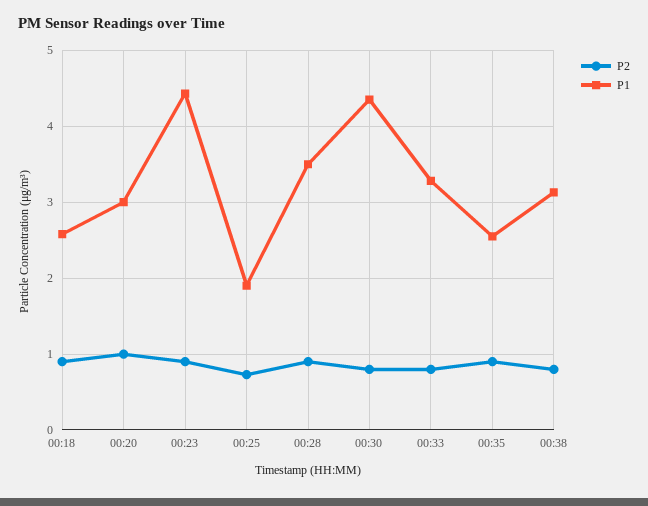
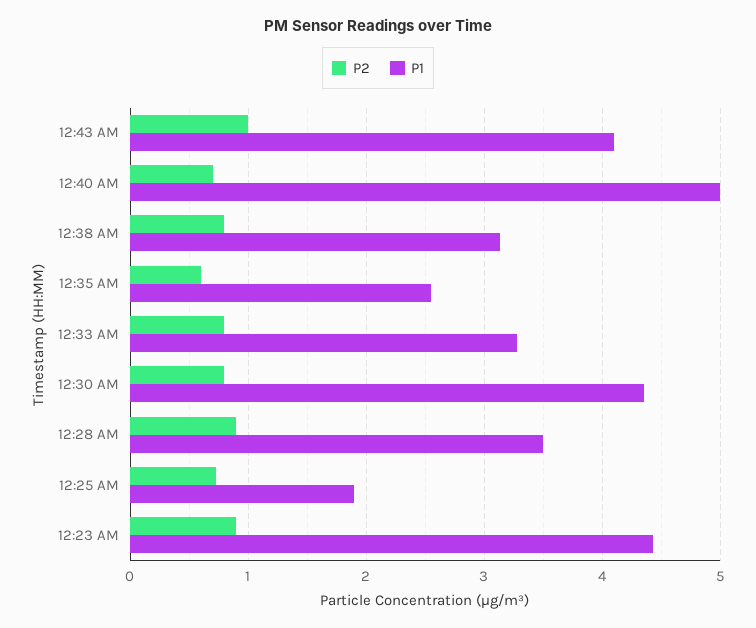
P2, 00:18: 0.9 -> none
P1, 00:18: 2.6 -> none
P2, 00:20: 1 -> none
P1, 00:20: 3 -> none
P2, 00:35: 0.9 -> 0.6
P2, 12:43 AM: none -> 1
P1, 12:43 AM: none -> 4.1
P2, 12:40 AM: none -> 0.7
P1, 12:40 AM: none -> 5

